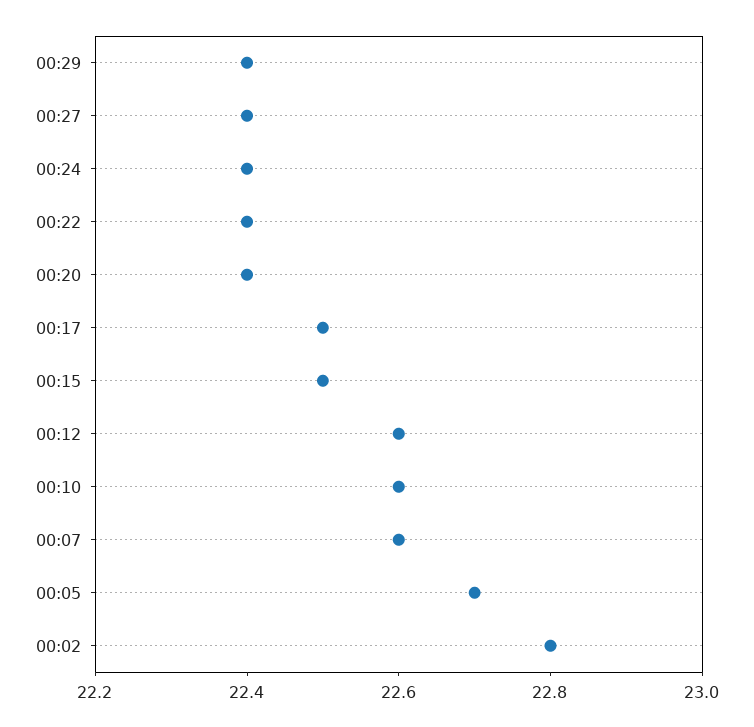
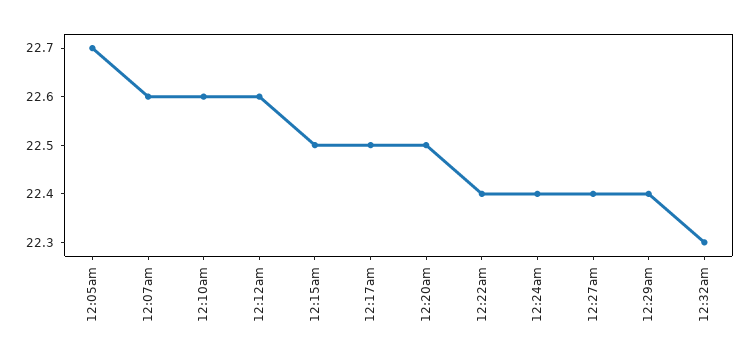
00:20: 22.4 -> 22.5
00:02: 22.8 -> none
12:32am: none -> 22.3

